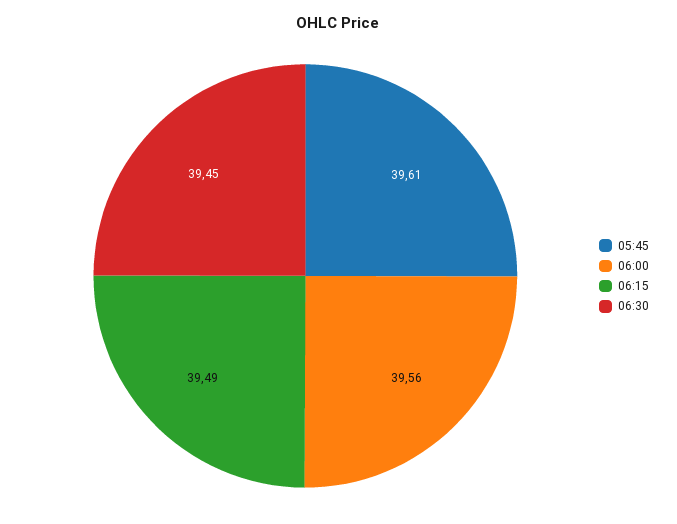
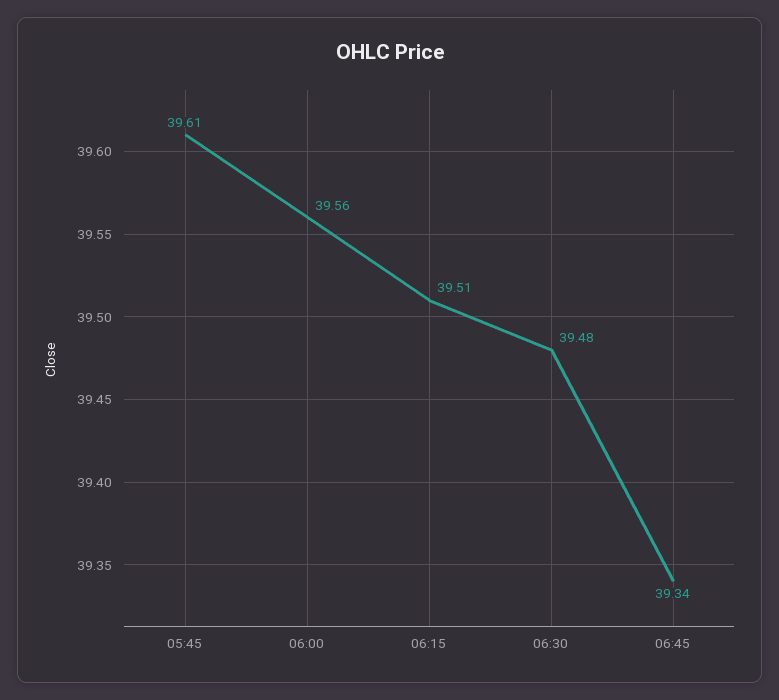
06:15: 39.49 -> 39.51
06:30: 39.45 -> 39.48
06:45: none -> 39.34

